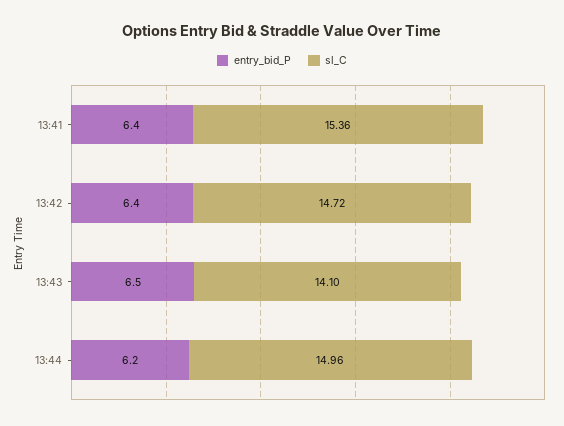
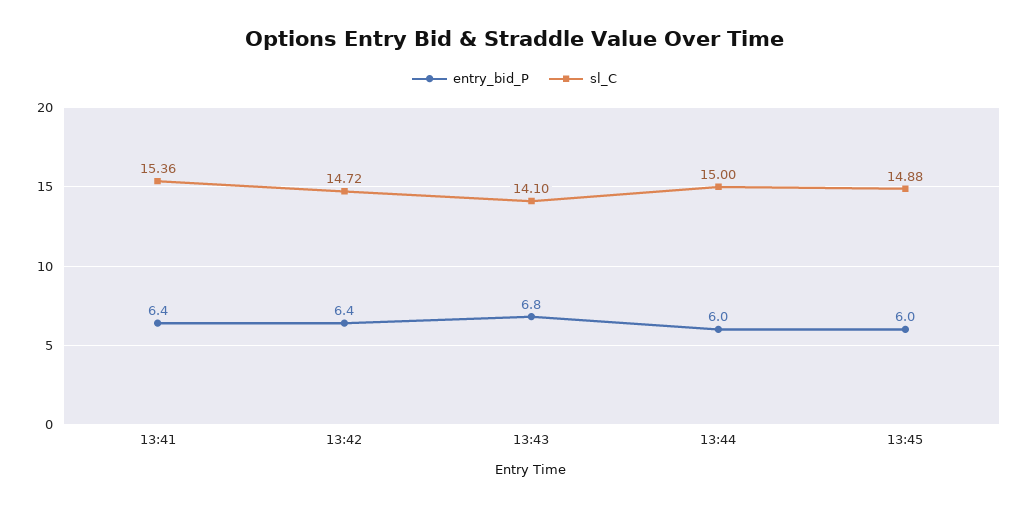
entry_bid_P, 13:43: 6.5 -> 6.8
entry_bid_P, 13:44: 6.2 -> 6
sl_C, 13:44: 14.96 -> 15
entry_bid_P, 13:45: none -> 6
sl_C, 13:45: none -> 14.88

